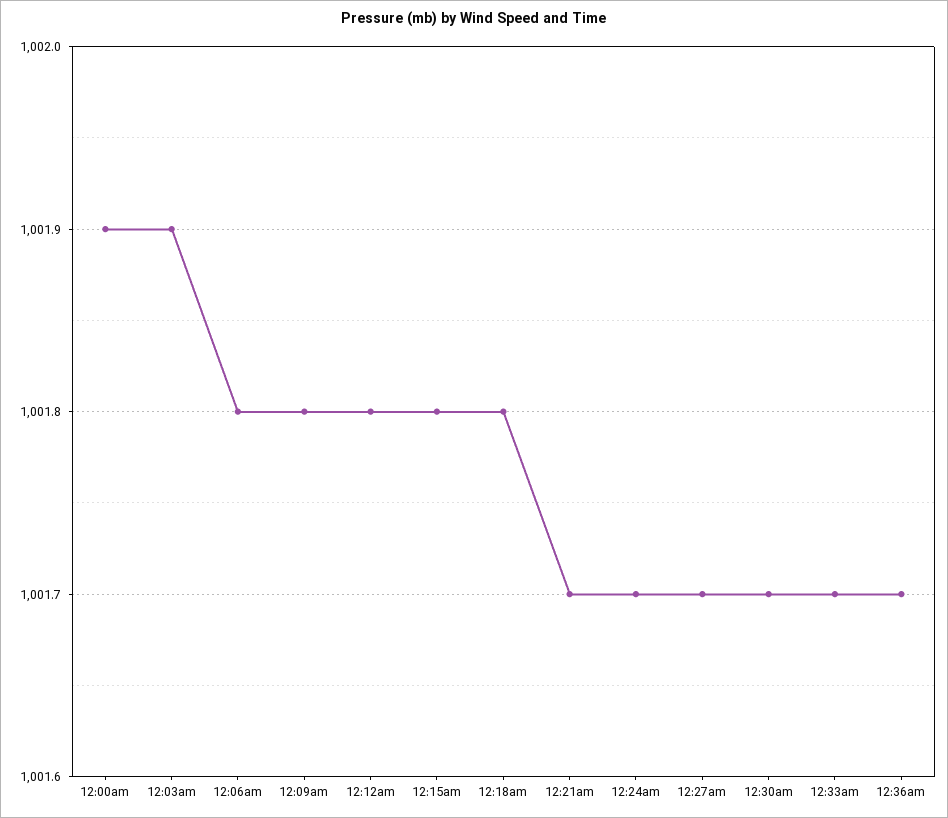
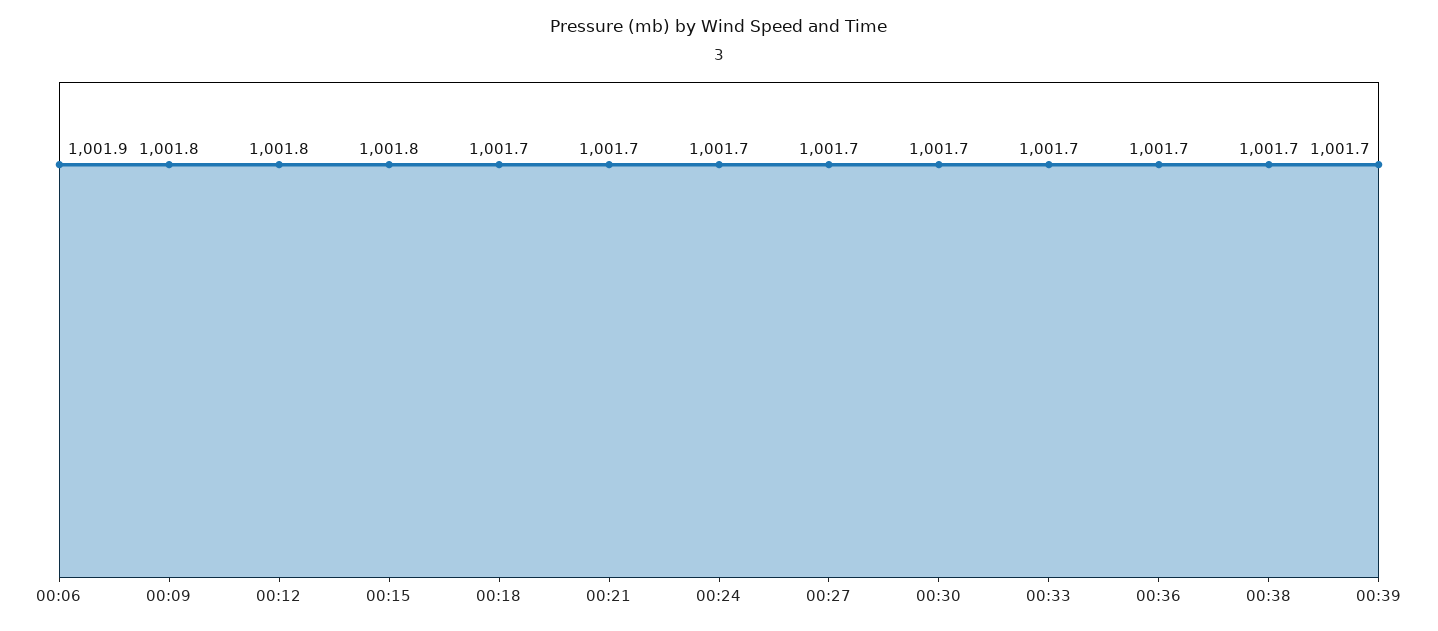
12:00am: 1001.9 -> none
12:03am: 1001.9 -> none
12:06am: 1001.8 -> 1001.9
12:18am: 1001.8 -> 1001.7
00:38: none -> 1001.7
00:39: none -> 1001.7

